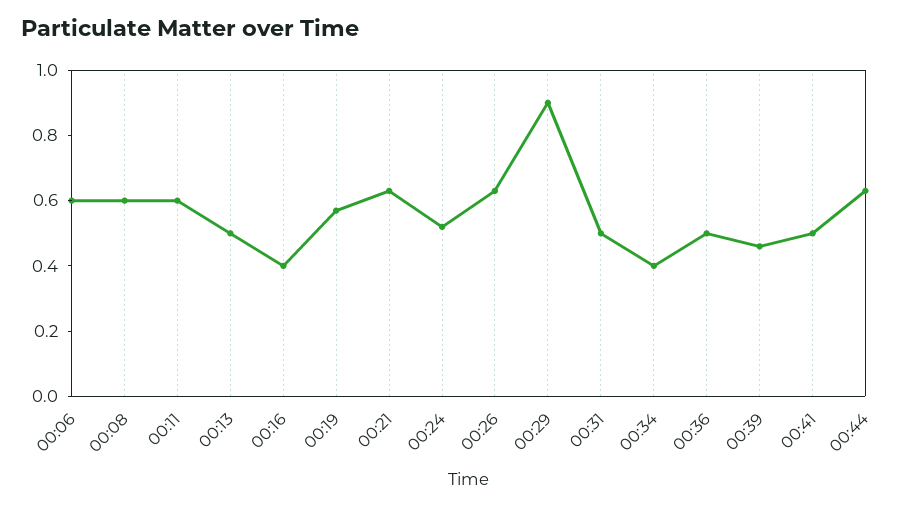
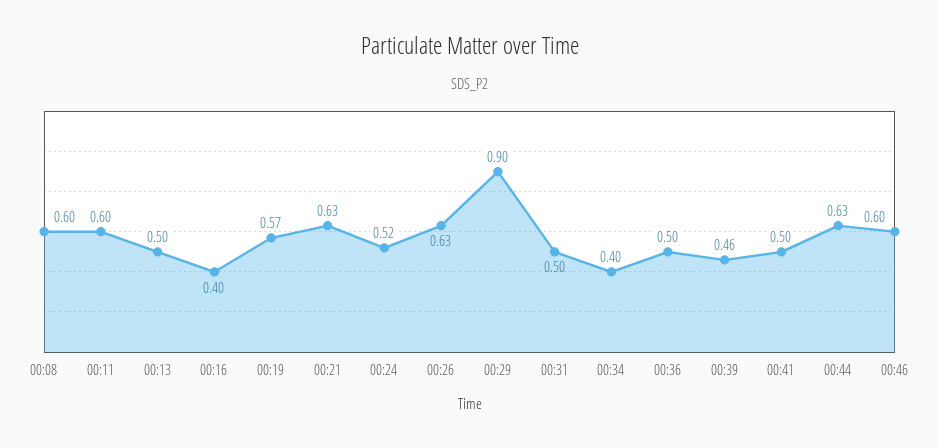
00:06: 0.6 -> none
00:46: none -> 0.6

